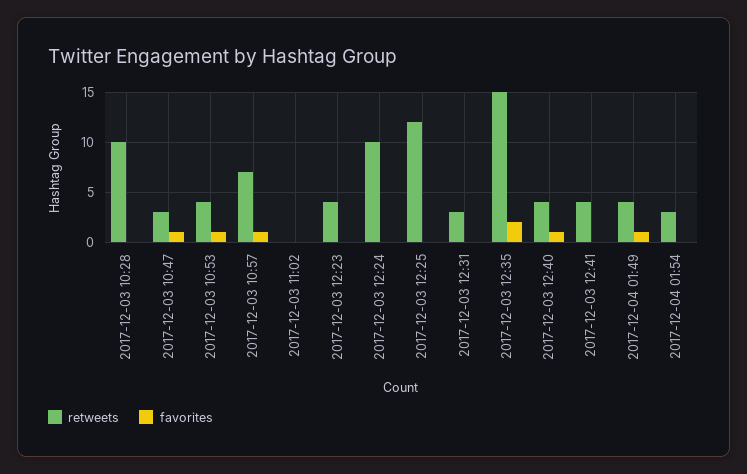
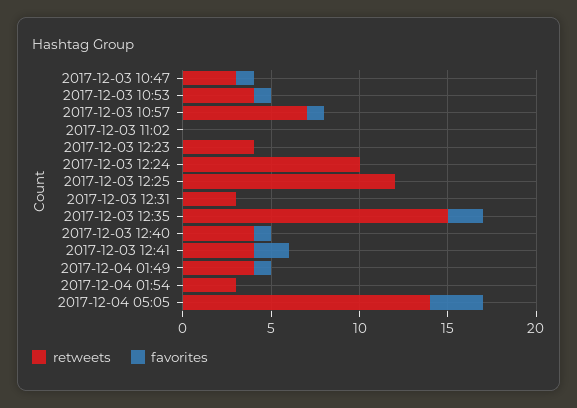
retweets, 2017-12-03 10:28: 10 -> none
favorites, 2017-12-03 10:28: 0 -> none
favorites, 2017-12-03 12:41: 0 -> 2
retweets, 2017-12-04 05:05: none -> 14
favorites, 2017-12-04 05:05: none -> 3

